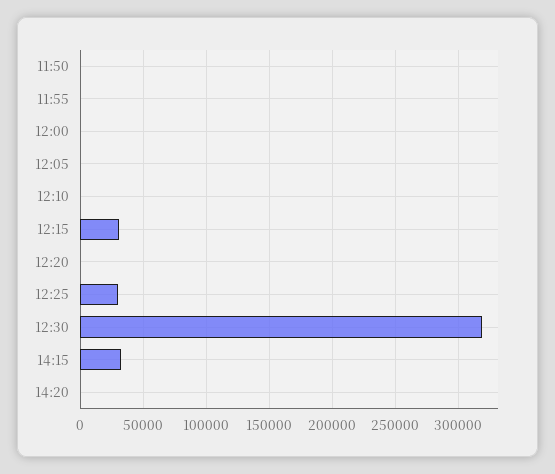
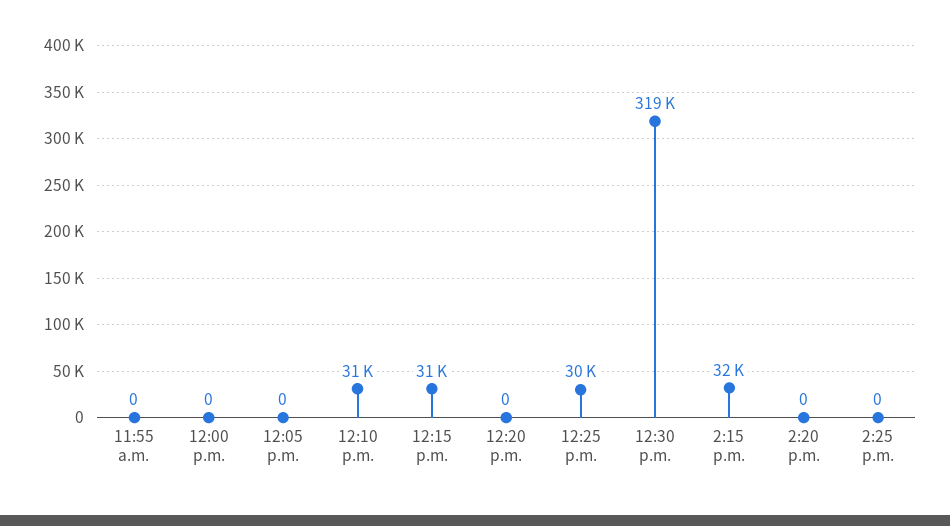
11:50: 0 -> none
12:10: 0 -> 31000
2:25 p.m.: none -> 0

